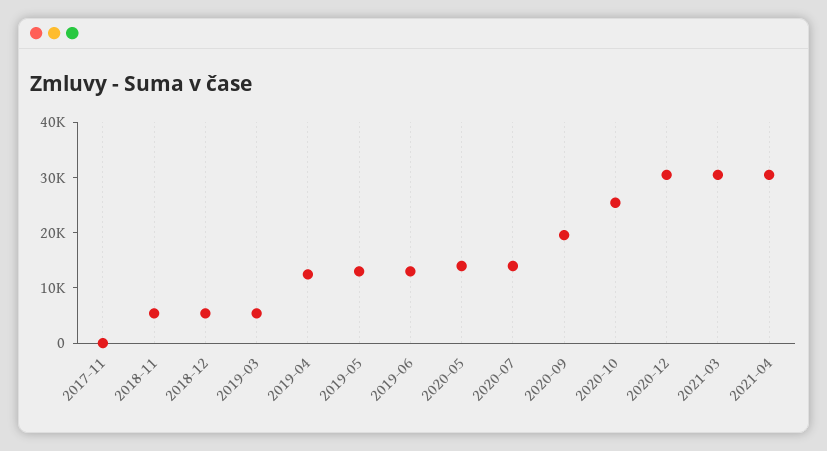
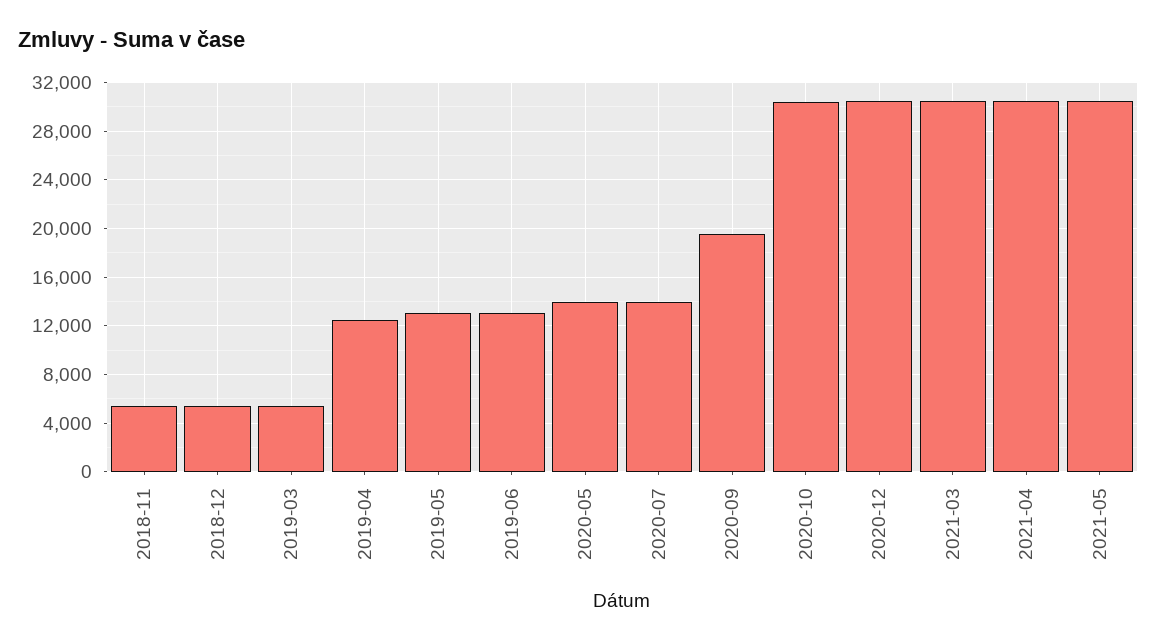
2017-11: 0 -> none
2020-10: 26000 -> 30500
2021-05: none -> 30500

